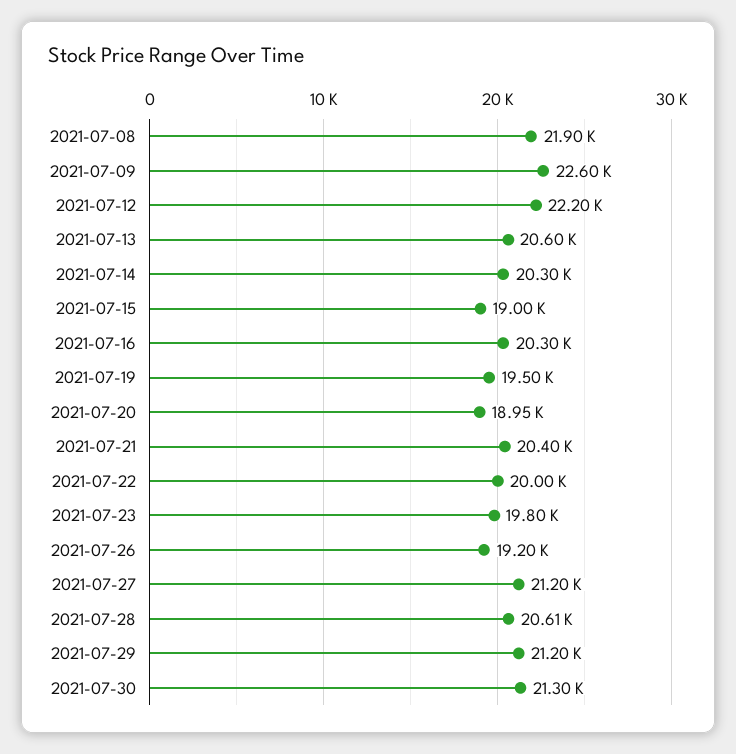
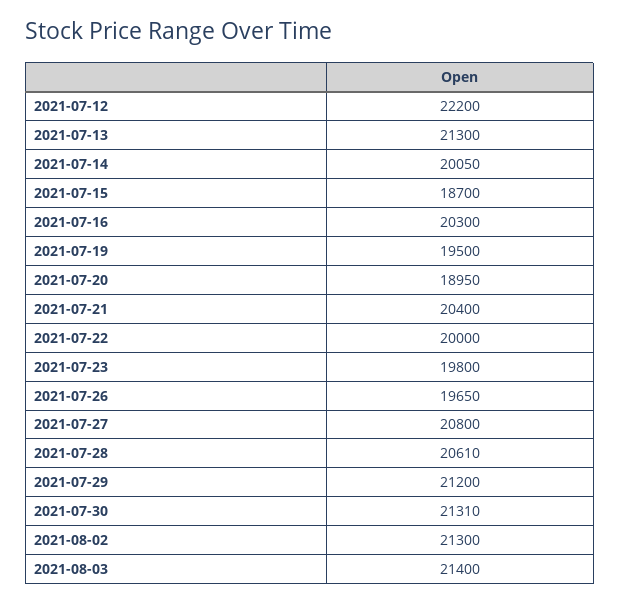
2021-07-08: 21900 -> none
2021-07-09: 22600 -> none
2021-07-13: 20600 -> 21300
2021-07-14: 20300 -> 20050
2021-07-15: 19000 -> 18700
2021-07-26: 19200 -> 19650
2021-07-27: 21200 -> 20800
2021-07-30: 21300 -> 21310
2021-08-02: none -> 21300
2021-08-03: none -> 21400

